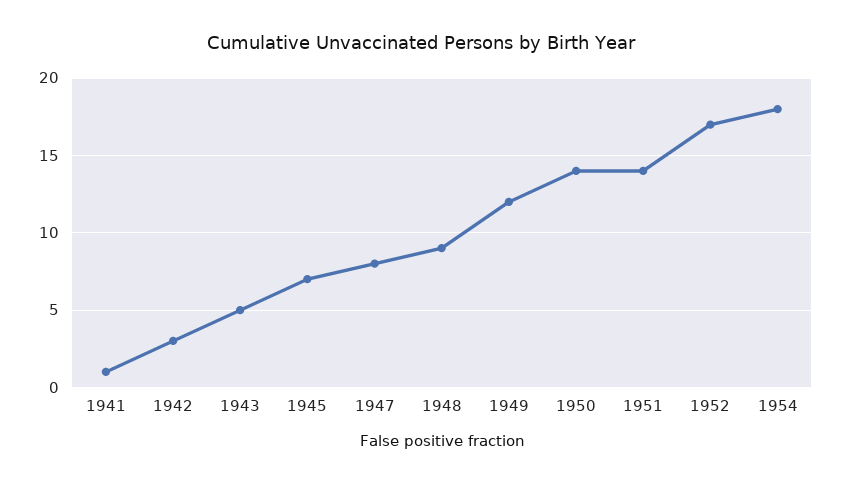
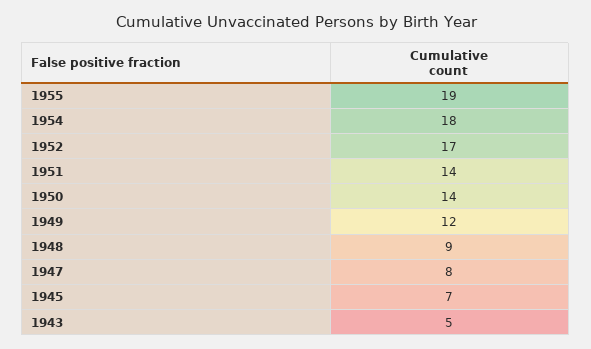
1941: 1 -> none
1942: 3 -> none
1955: none -> 19

